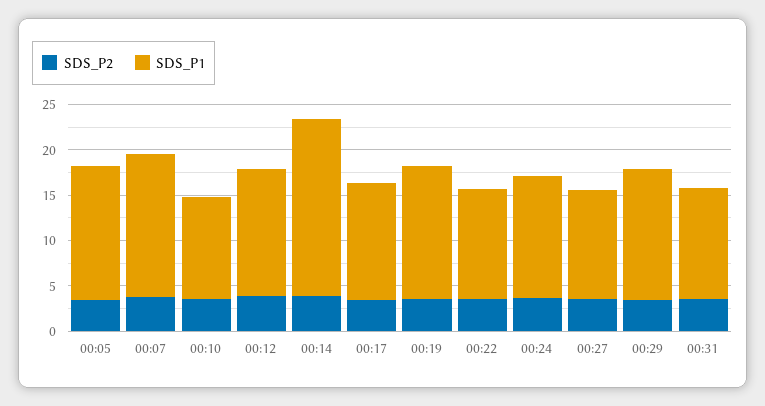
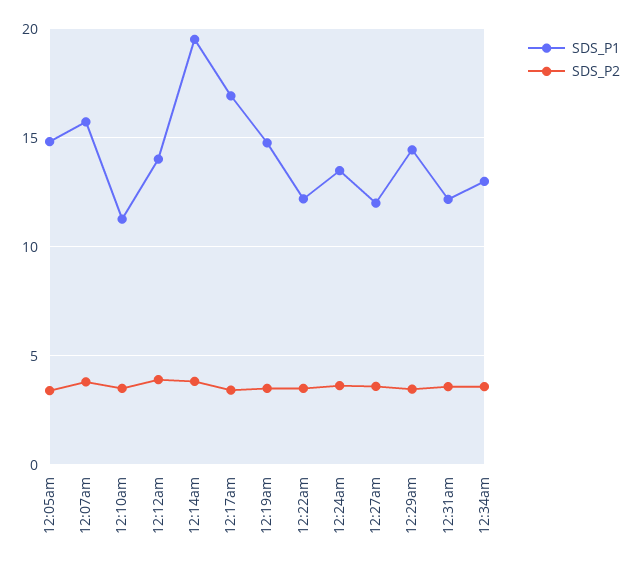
SDS_P1, 00:17: 13 -> 17
SDS_P1, 12:34am: none -> 13
SDS_P2, 12:34am: none -> 3.5

